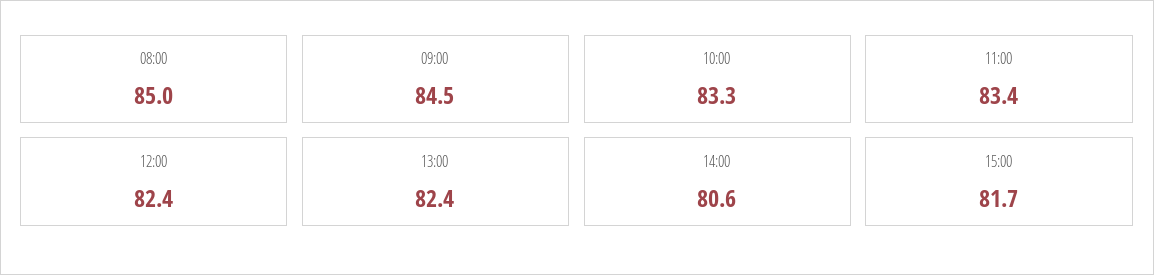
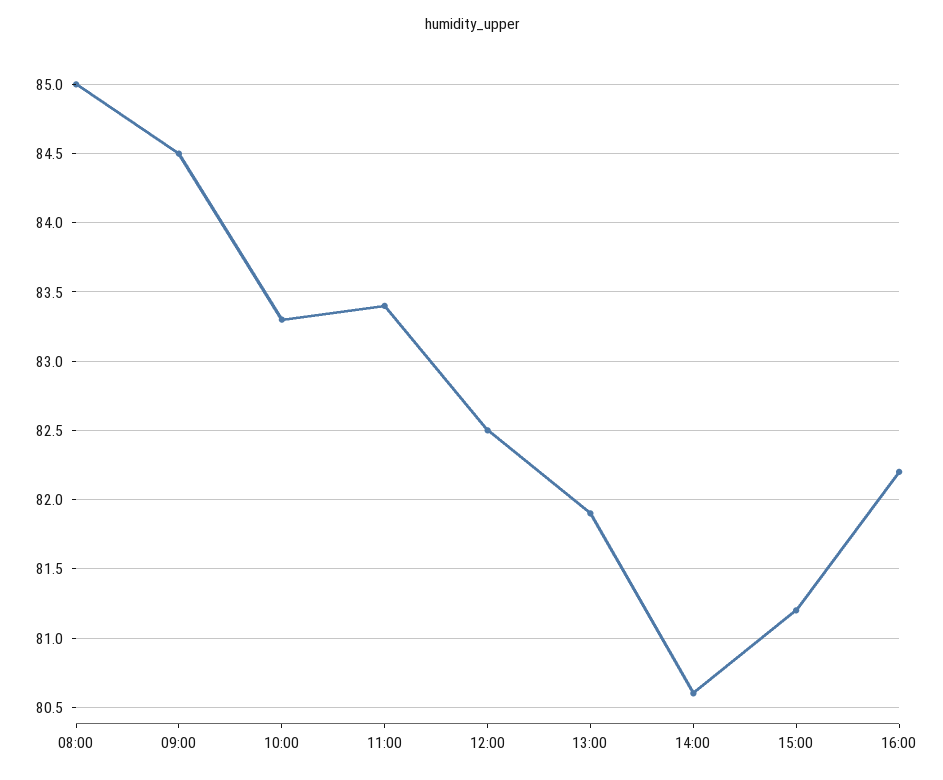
12:00: 82.4 -> 82.5
13:00: 82.4 -> 81.9
15:00: 81.7 -> 81.2
16:00: none -> 82.2

